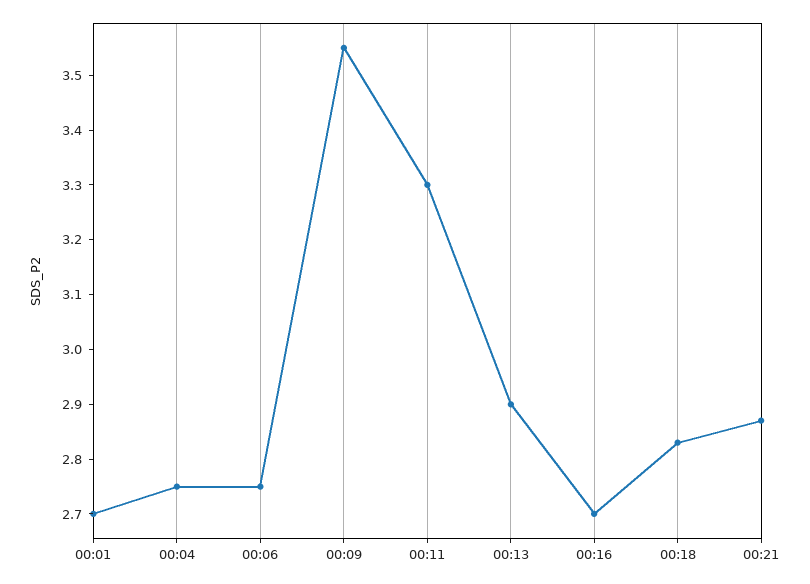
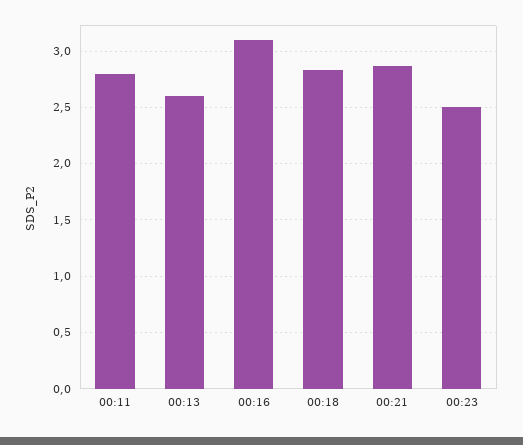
00:01: 2.7 -> none
00:04: 2.75 -> none
00:06: 2.75 -> none
00:09: 3.55 -> none
00:11: 3.3 -> 2.8
00:13: 2.9 -> 2.6
00:16: 2.7 -> 3.1
00:23: none -> 2.5

